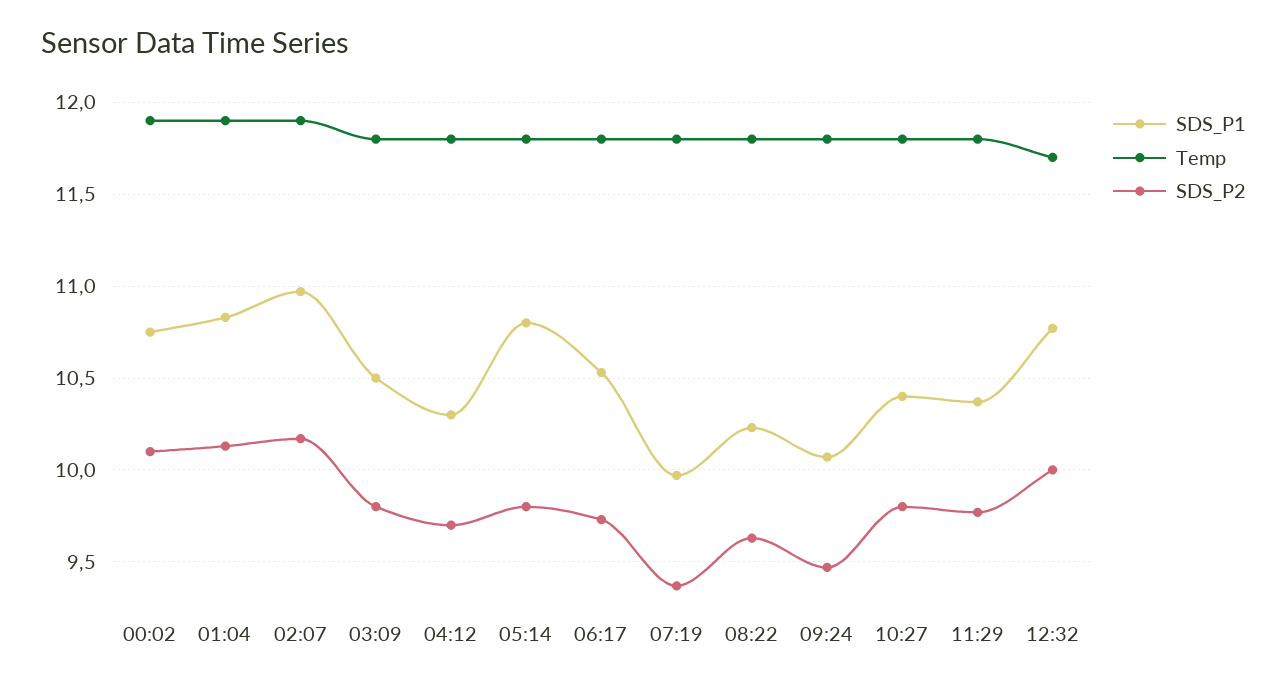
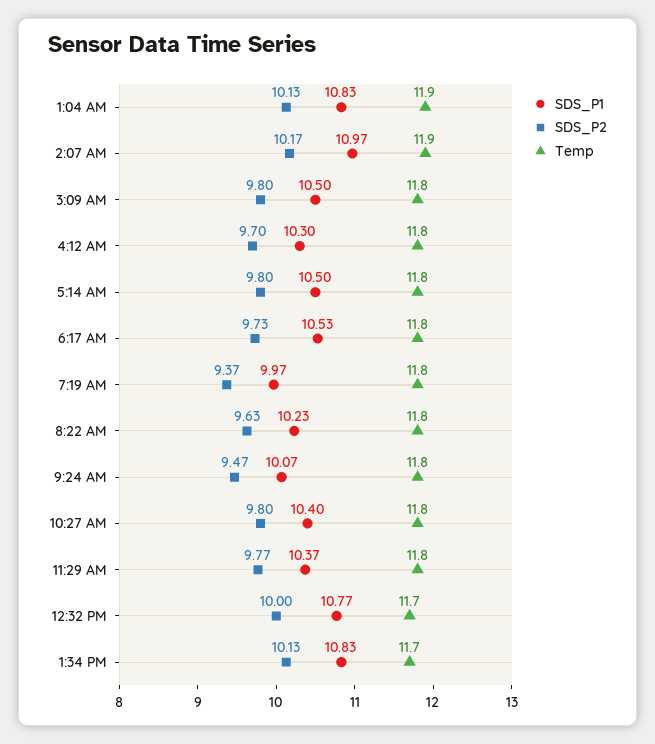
SDS_P1, 00:02: 10.75 -> none
Temp, 00:02: 11.9 -> none
SDS_P2, 00:02: 10.1 -> none
SDS_P1, 05:14: 10.8 -> 10.5
SDS_P1, 1:34 PM: none -> 10.83
SDS_P2, 1:34 PM: none -> 10.13
Temp, 1:34 PM: none -> 11.7

